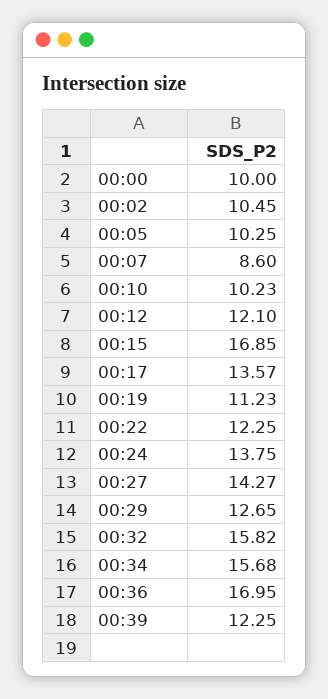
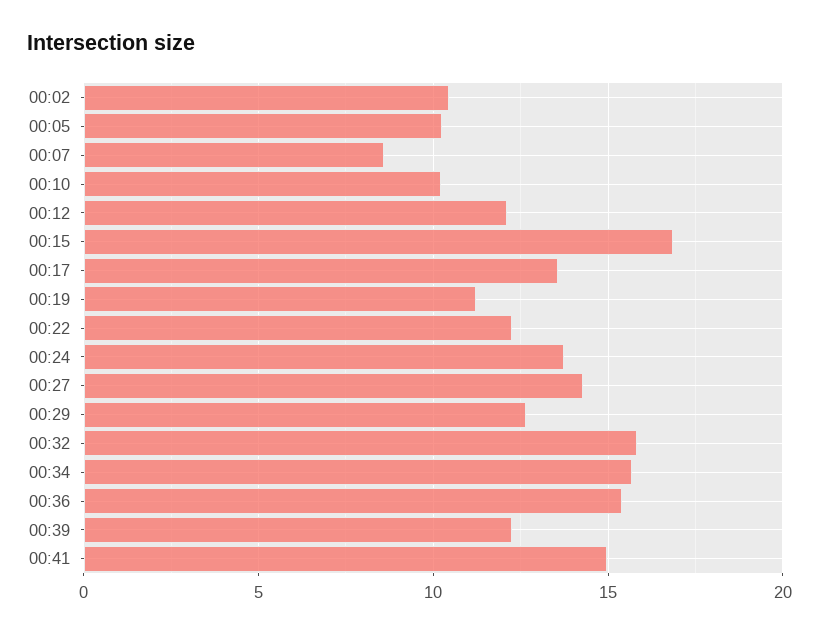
00:00: 10 -> none
00:36: 16.95 -> 15.5
00:41: none -> 15

